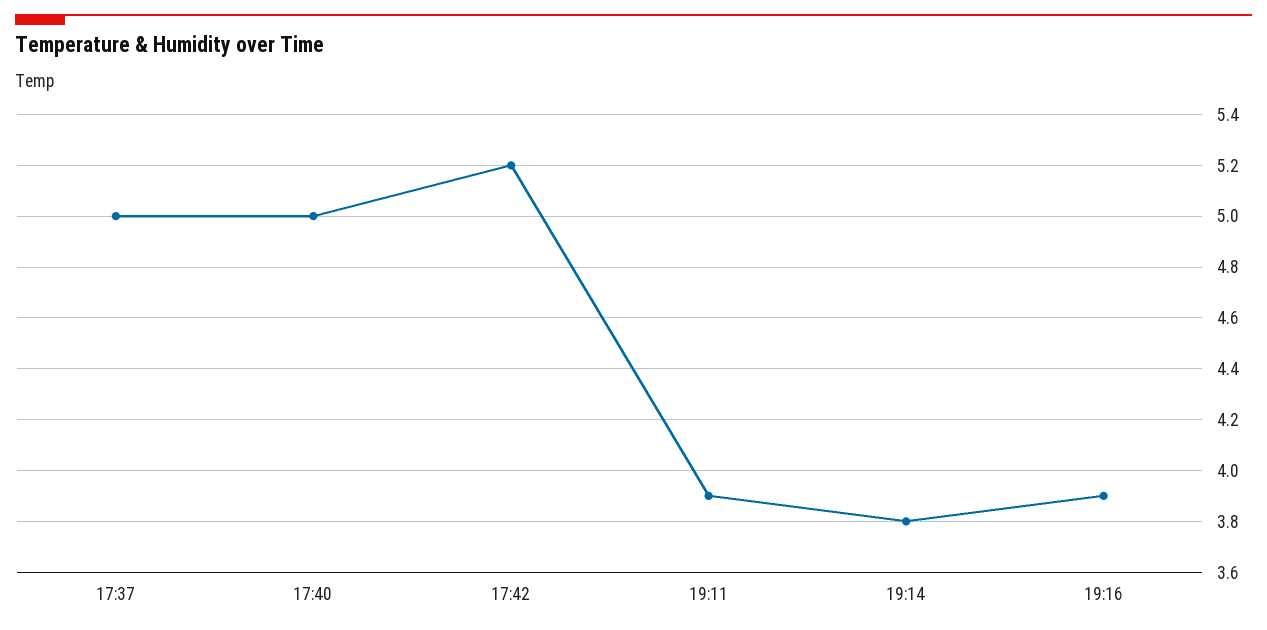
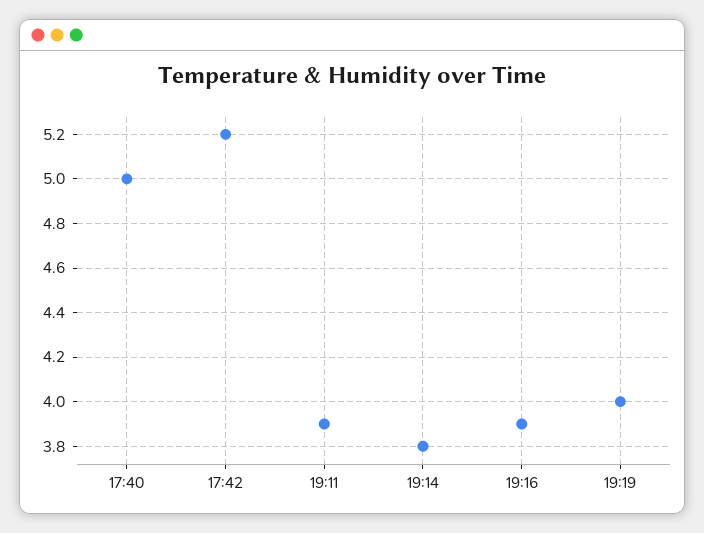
17:37: 5 -> none
19:19: none -> 4

